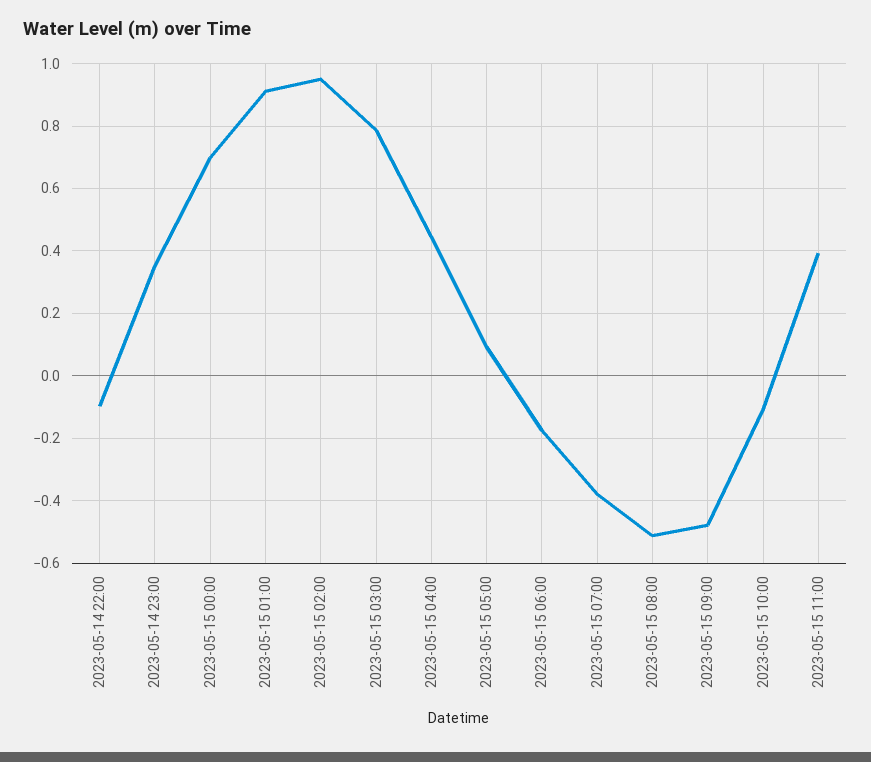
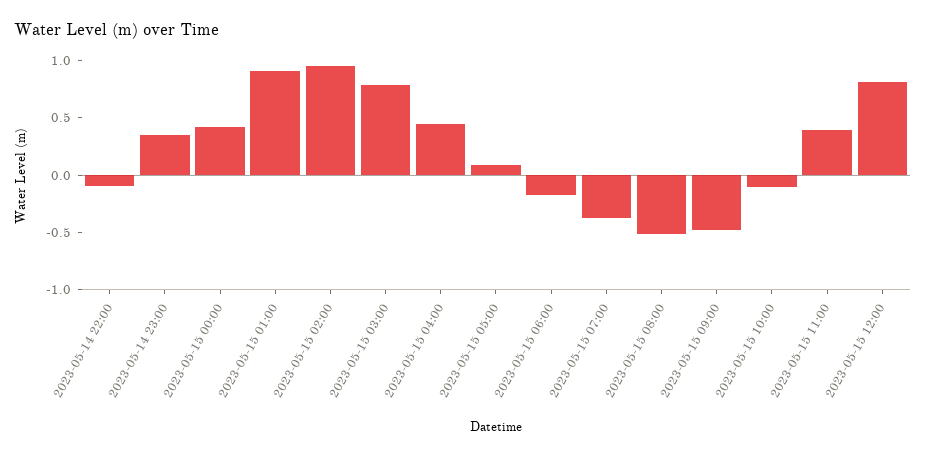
2023-05-15 00:00: 0.7 -> 0.4
2023-05-15 12:00: none -> 0.8

